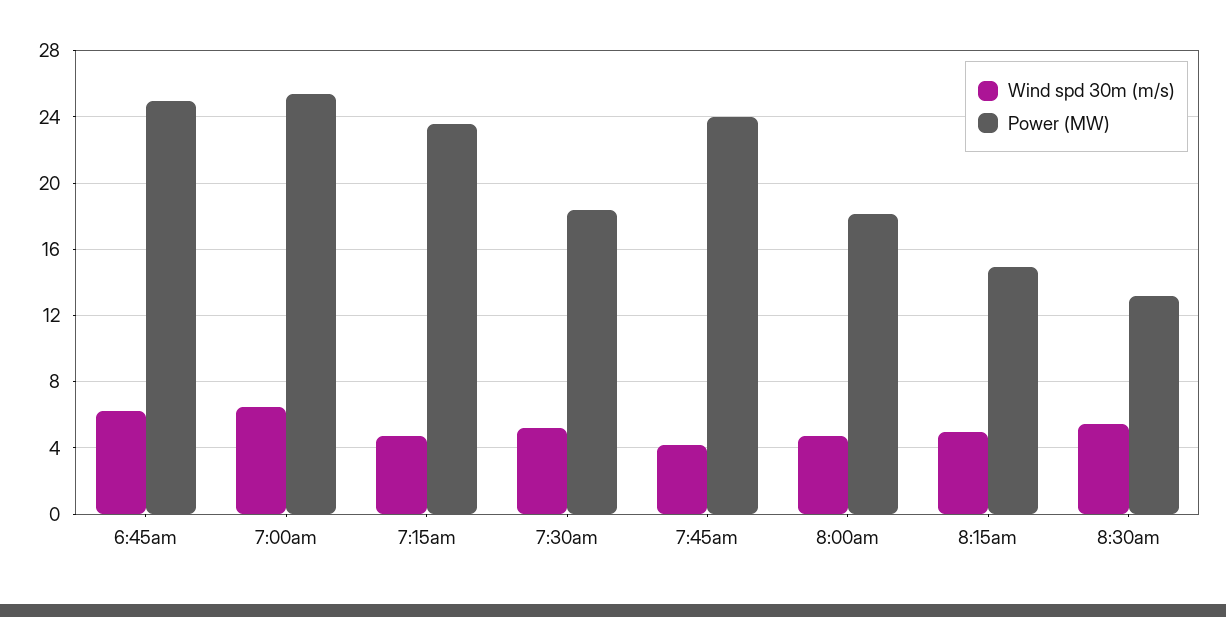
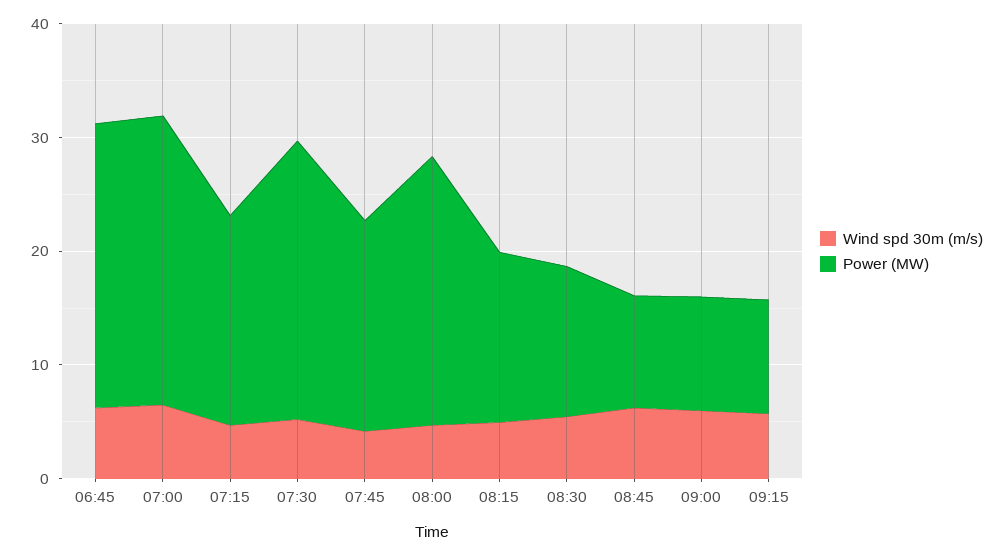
Power (MW), 7:15am: 23.5 -> 18
Power (MW), 7:30am: 18.5 -> 24
Power (MW), 7:45am: 24 -> 18
Power (MW), 8:00am: 18 -> 24
Wind spd 30m (m/s), 08:45: none -> 6
Power (MW), 08:45: none -> 10
Wind spd 30m (m/s), 09:00: none -> 6
Power (MW), 09:00: none -> 10
Wind spd 30m (m/s), 09:15: none -> 6
Power (MW), 09:15: none -> 10

